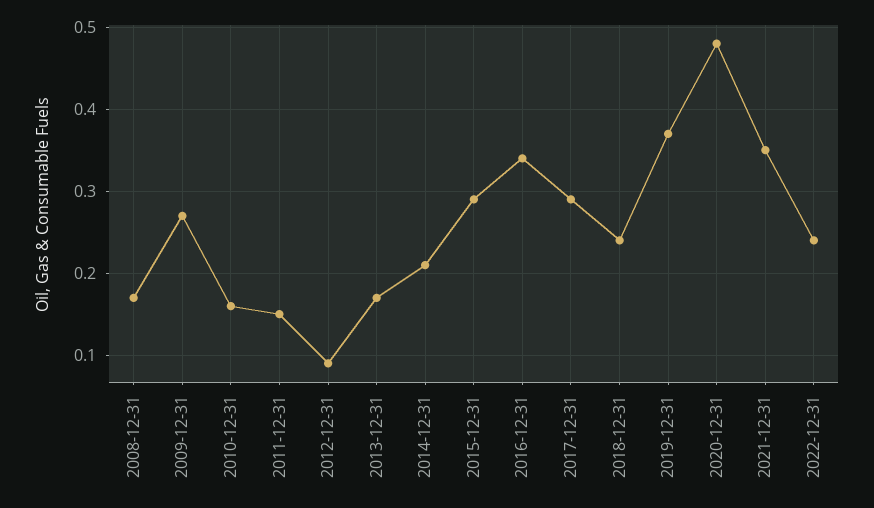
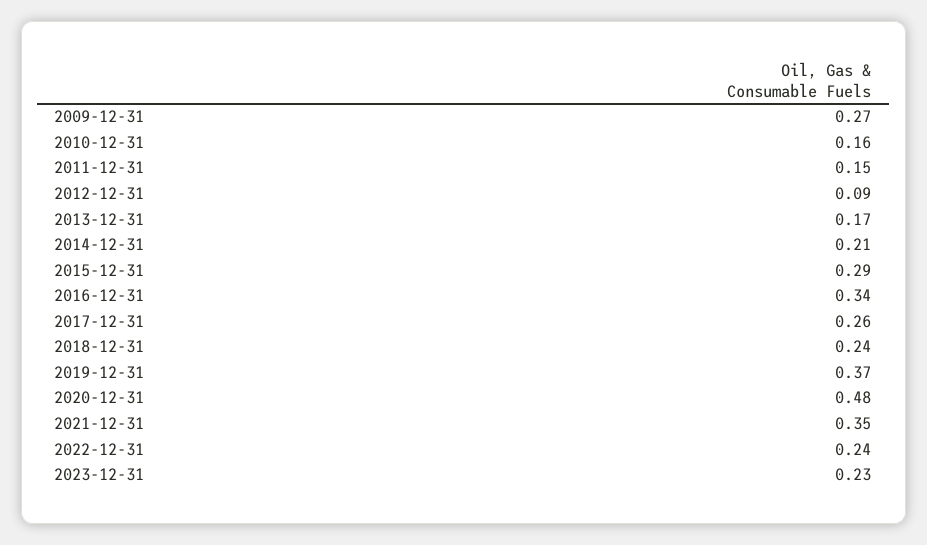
2008-12-31: 0.17 -> none
2017-12-31: 0.29 -> 0.26
2023-12-31: none -> 0.23

